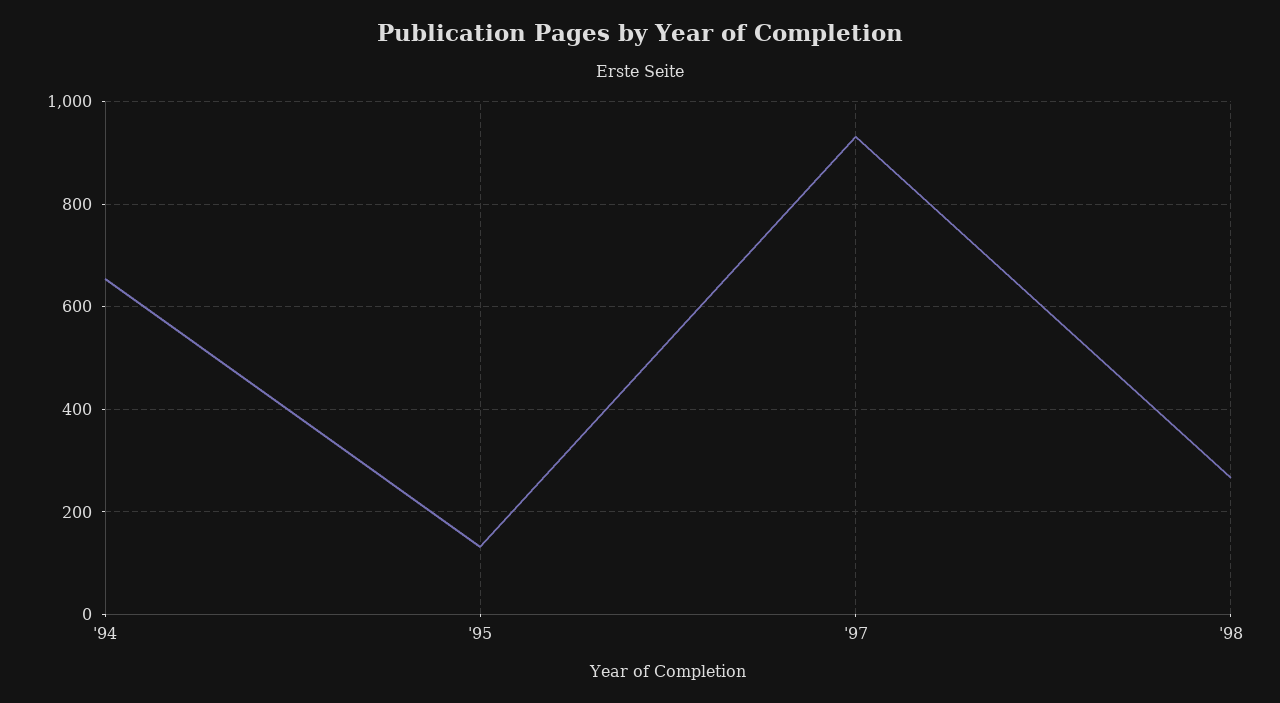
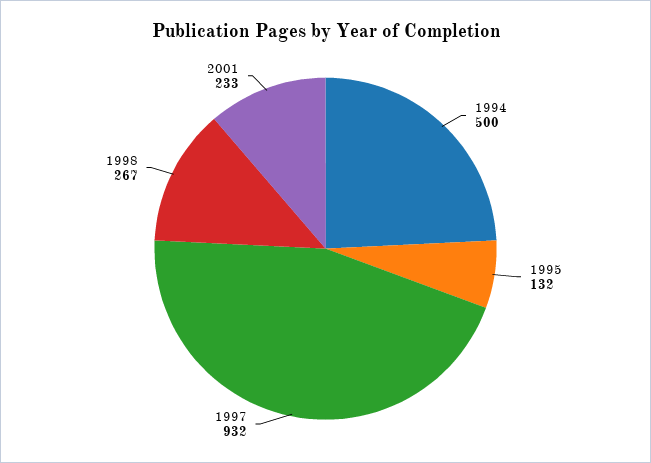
'94: 660 -> 500
2001: none -> 233

